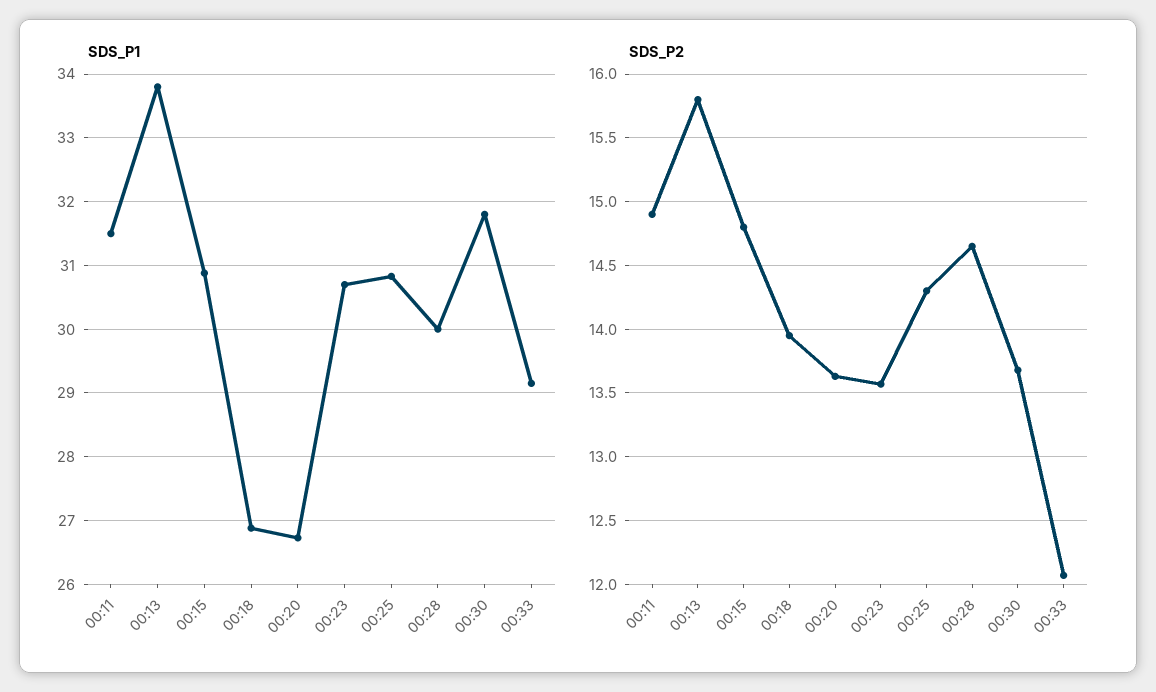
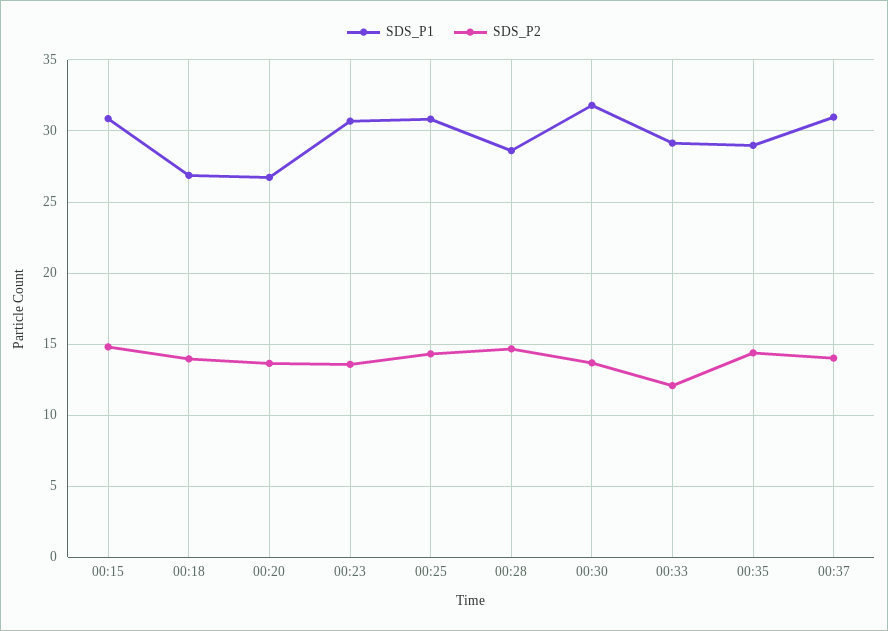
SDS_P1, 00:11: 31.5 -> none
SDS_P1, 00:13: 33.8 -> none
SDS_P1, 00:28: 30 -> 28.5
SDS_P2, 00:11: 14.9 -> none
SDS_P2, 00:13: 15.8 -> none
SDS_P1, 00:35: none -> 29
SDS_P2, 00:35: none -> 14.5
SDS_P1, 00:37: none -> 31
SDS_P2, 00:37: none -> 14

